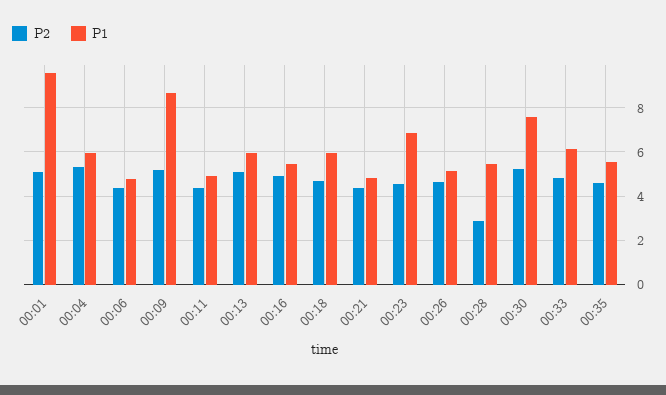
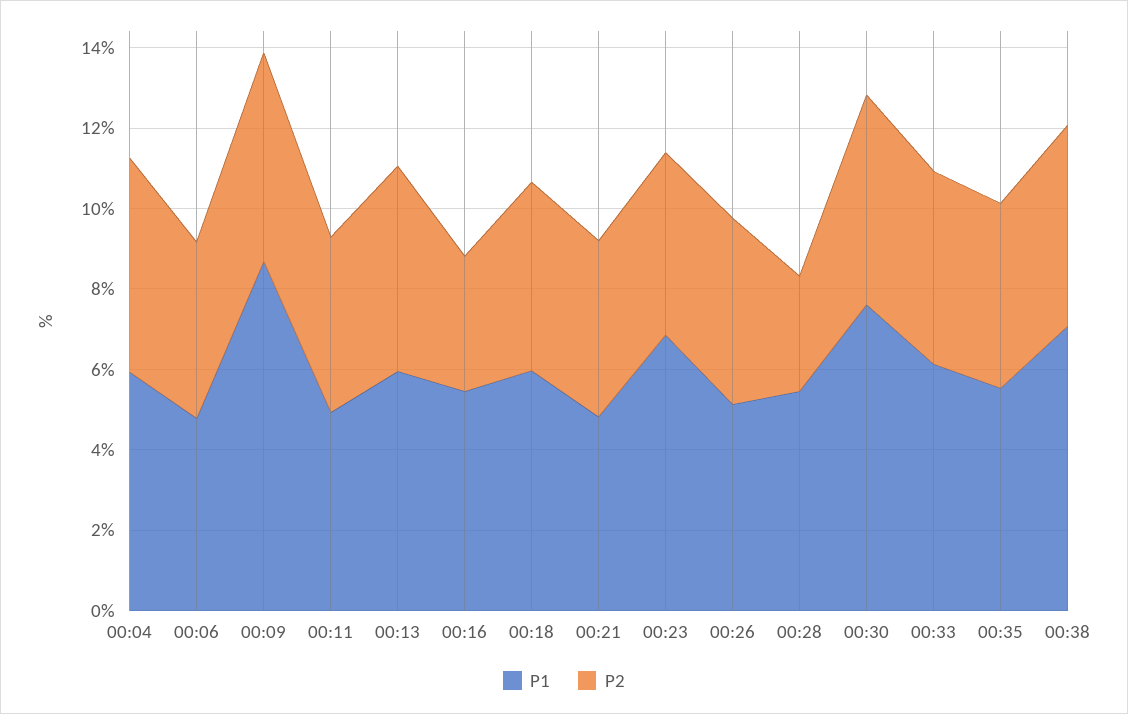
P2, 00:01: 5 -> none
P1, 00:01: 9.5 -> none
P2, 00:16: 5 -> 3.5
P1, 00:38: none -> 7
P2, 00:38: none -> 5

